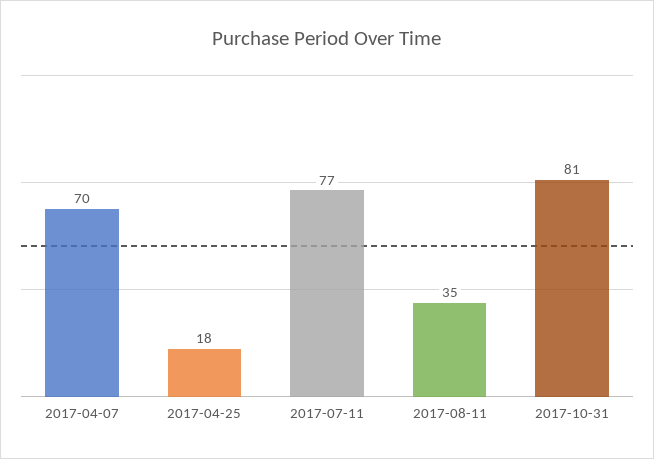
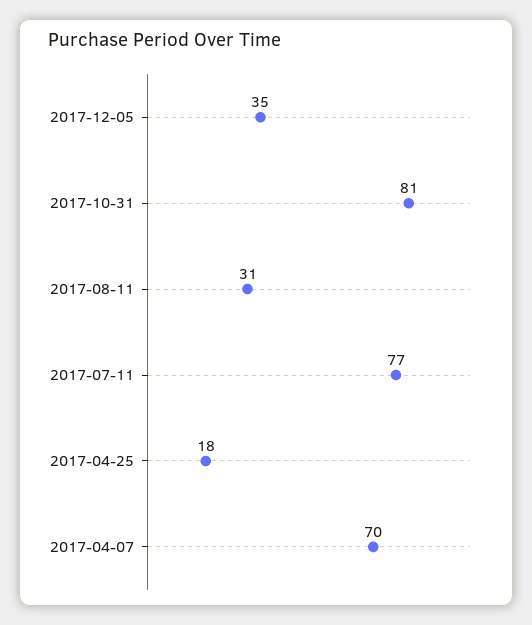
2017-08-11: 35 -> 31
2017-12-05: none -> 35

